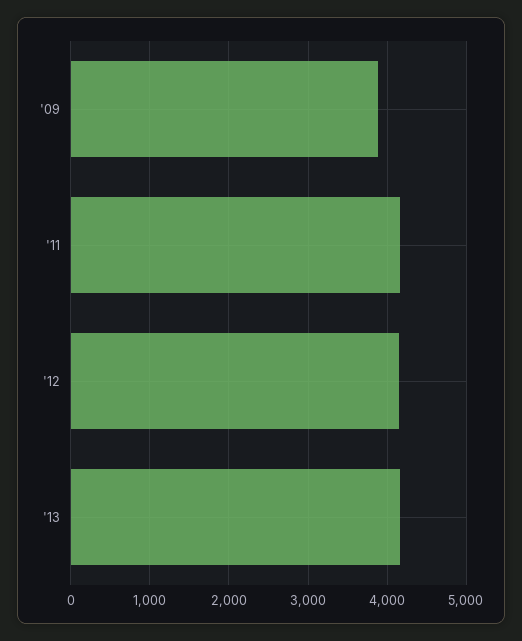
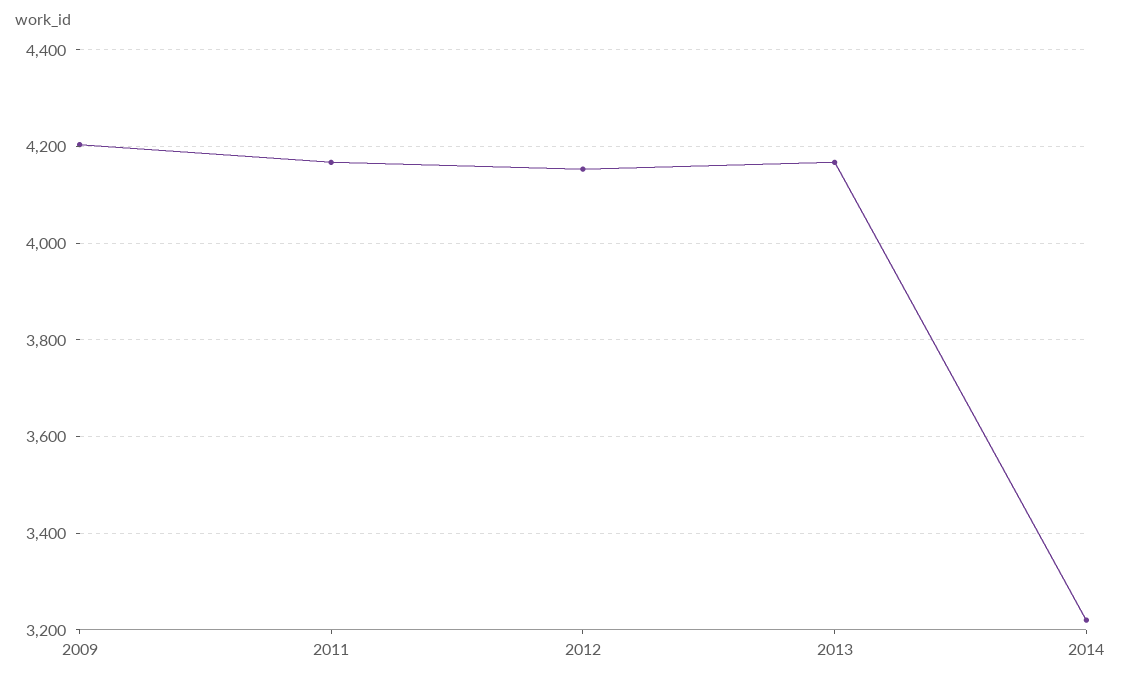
'09: 3900 -> 4200
2014: none -> 3220

